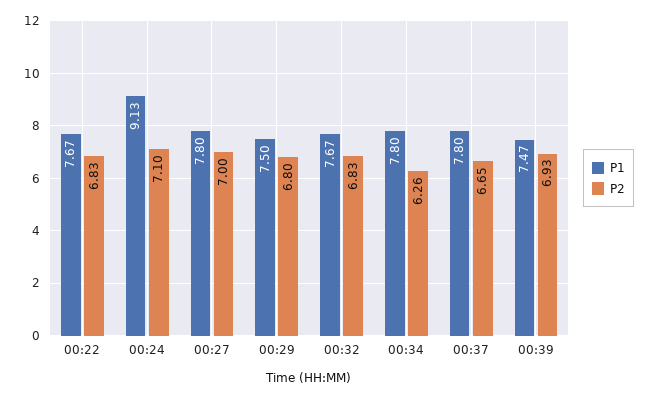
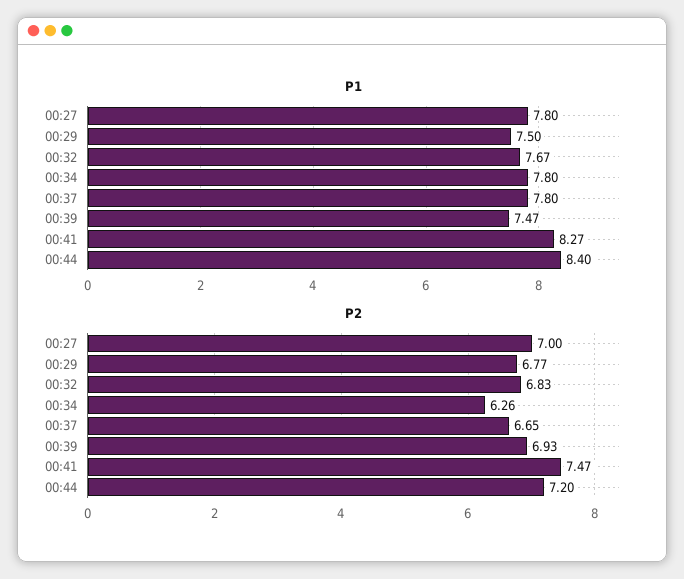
P1, 00:22: 7.67 -> none
P2, 00:22: 6.83 -> none
P1, 00:24: 9.13 -> none
P2, 00:24: 7.1 -> none
P2, 00:29: 6.8 -> 6.77
P1, 00:41: none -> 8.27
P1, 00:44: none -> 8.4
P2, 00:41: none -> 7.47
P2, 00:44: none -> 7.2

